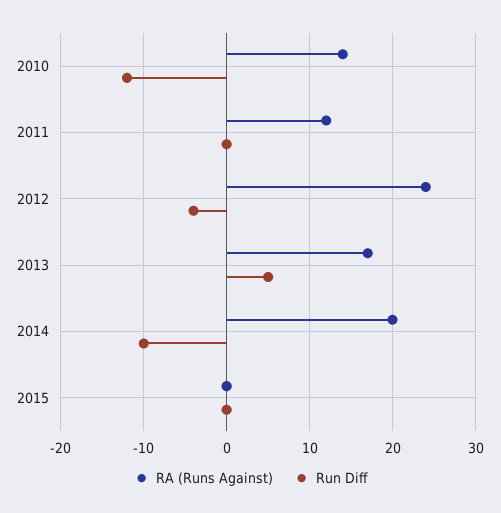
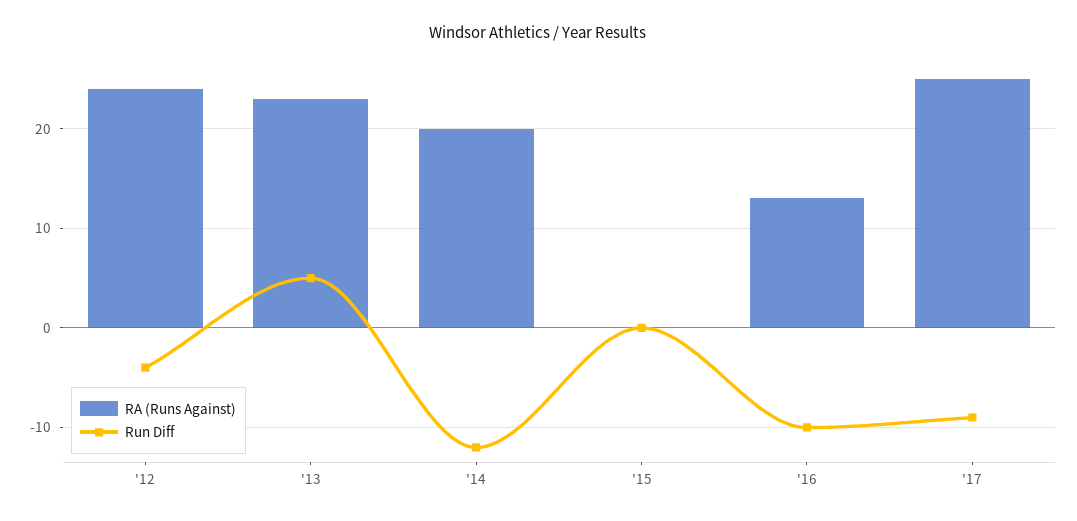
RA (Runs Against), 2010: 14 -> none
Run Diff, 2010: -12 -> none
RA (Runs Against), 2011: 12 -> none
Run Diff, 2011: 0 -> none
RA (Runs Against), 2013: 17 -> 23
Run Diff, 2014: -10 -> -12
RA (Runs Against), '16: none -> 13
Run Diff, '16: none -> -10
RA (Runs Against), '17: none -> 25
Run Diff, '17: none -> -9

